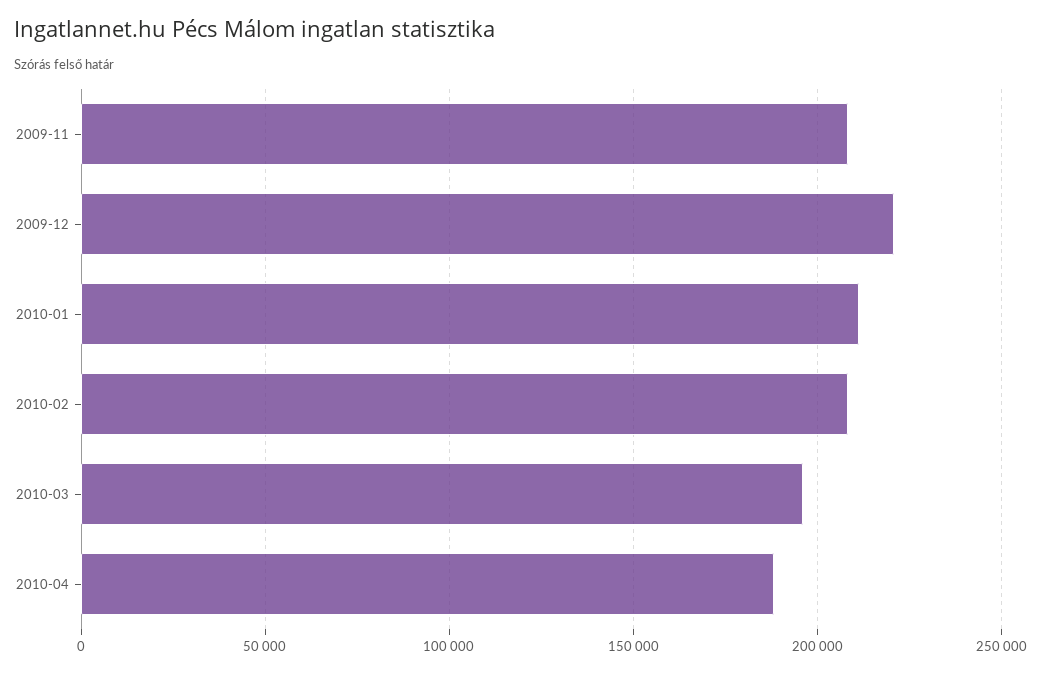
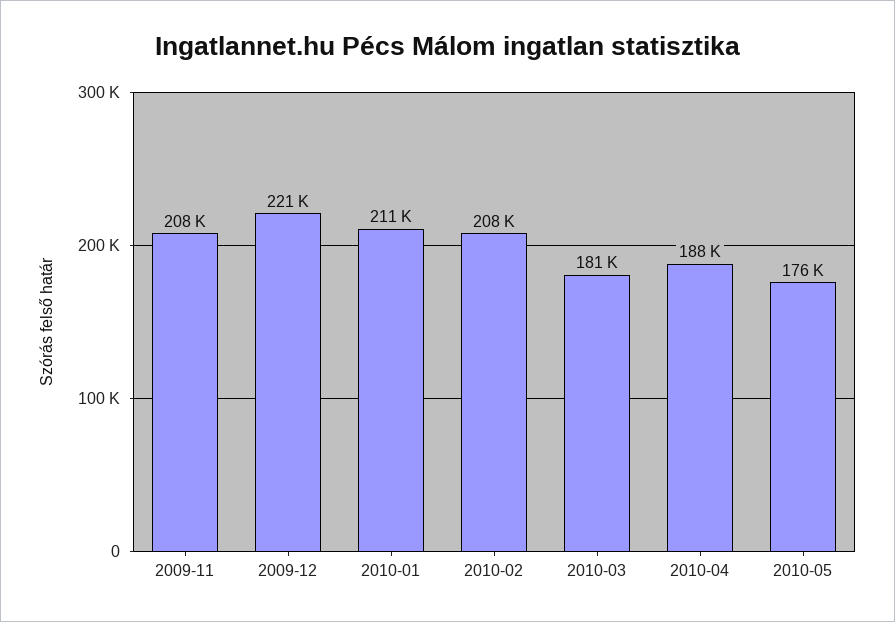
2010-03: 195000 -> 181000
2010-05: none -> 176000

